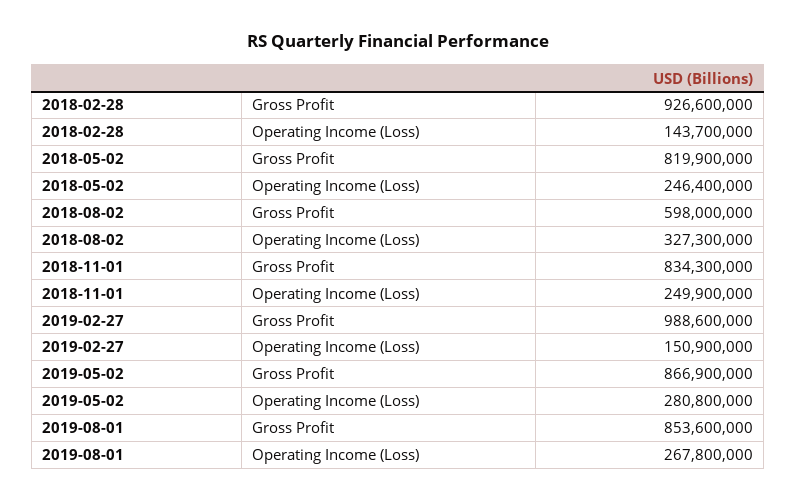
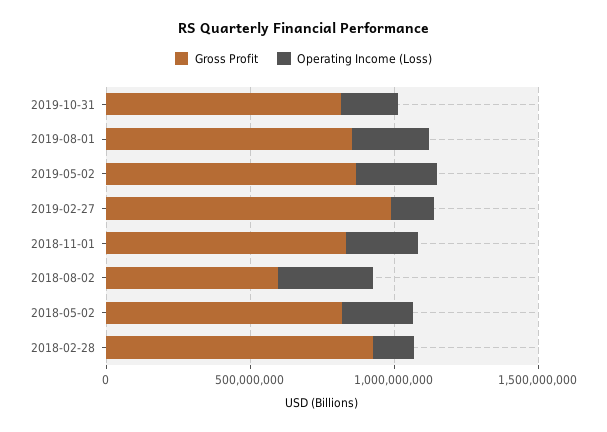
Gross Profit, 2019-10-31: none -> 800000000
Operating Income (Loss), 2019-10-31: none -> 200000000

